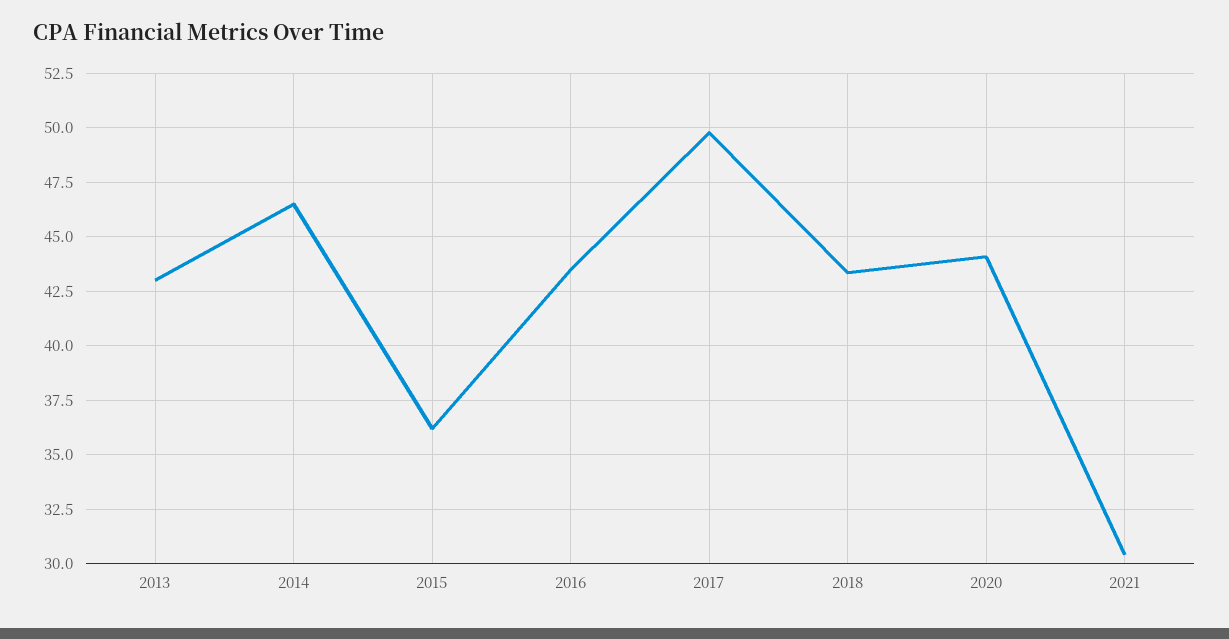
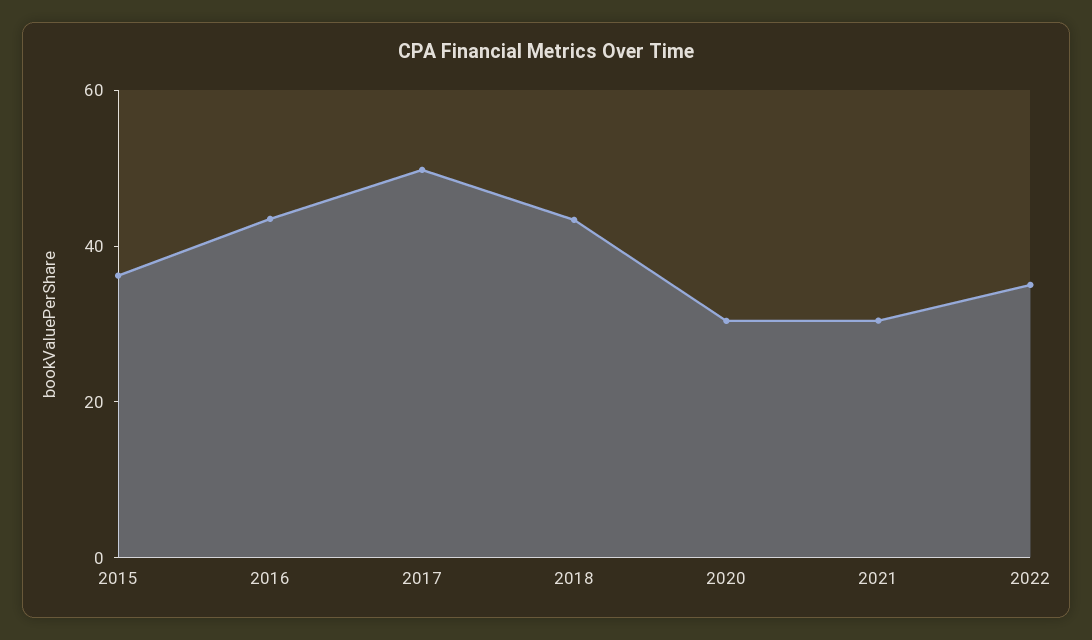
2013: 43 -> none
2014: 46.5 -> none
2020: 44 -> 30
2022: none -> 35

